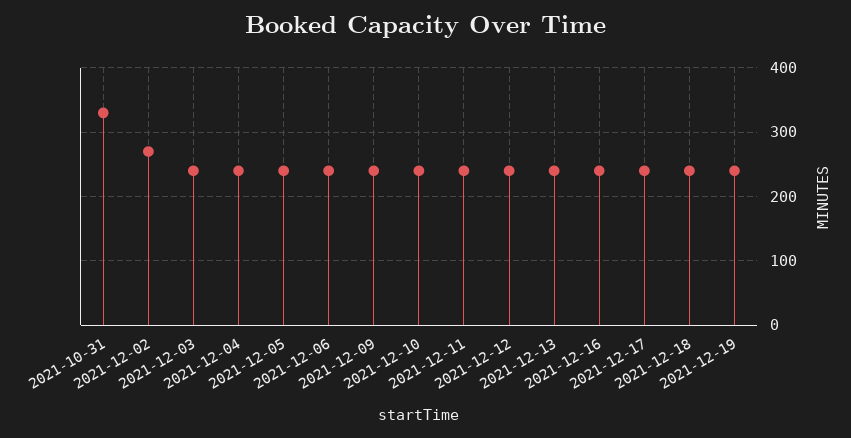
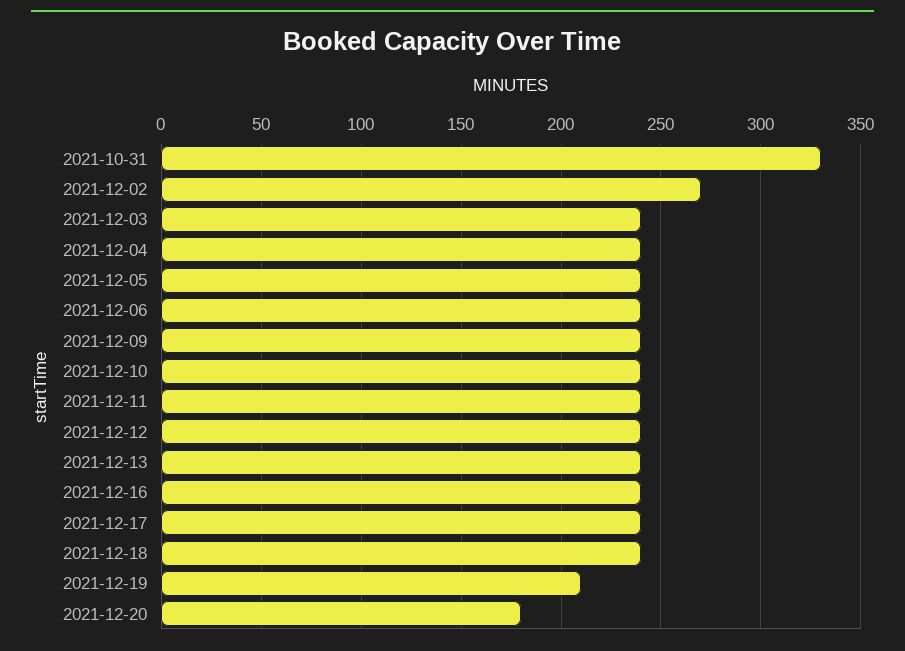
2021-12-19: 240 -> 210
2021-12-20: none -> 180

